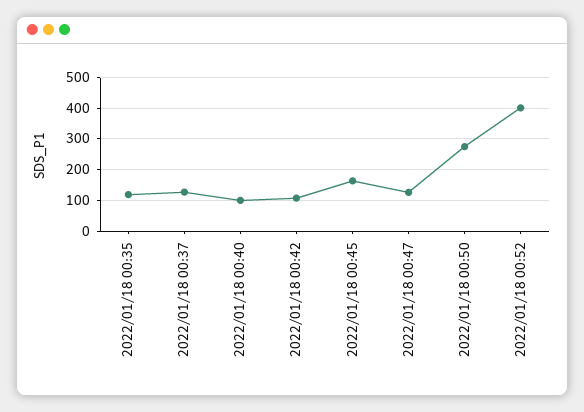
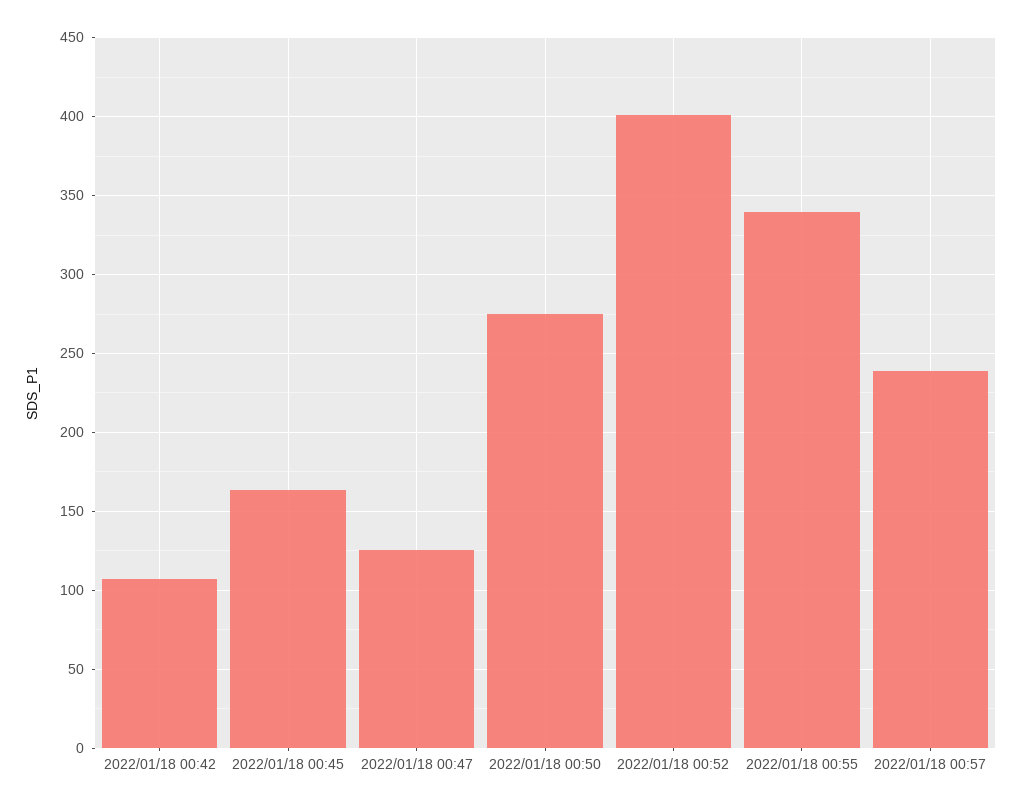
2022/01/18 00:35: 120 -> none
2022/01/18 00:37: 120 -> none
2022/01/18 00:40: 100 -> none
2022/01/18 00:55: none -> 340
2022/01/18 00:57: none -> 240

